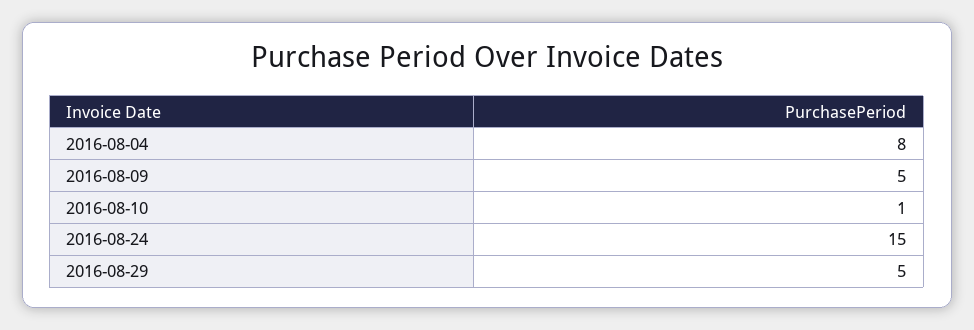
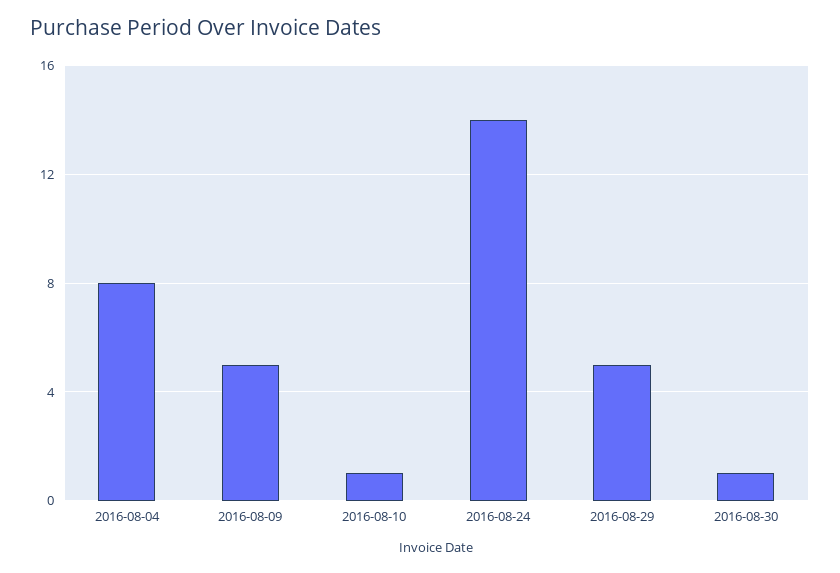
2016-08-24: 15 -> 14
2016-08-30: none -> 1

